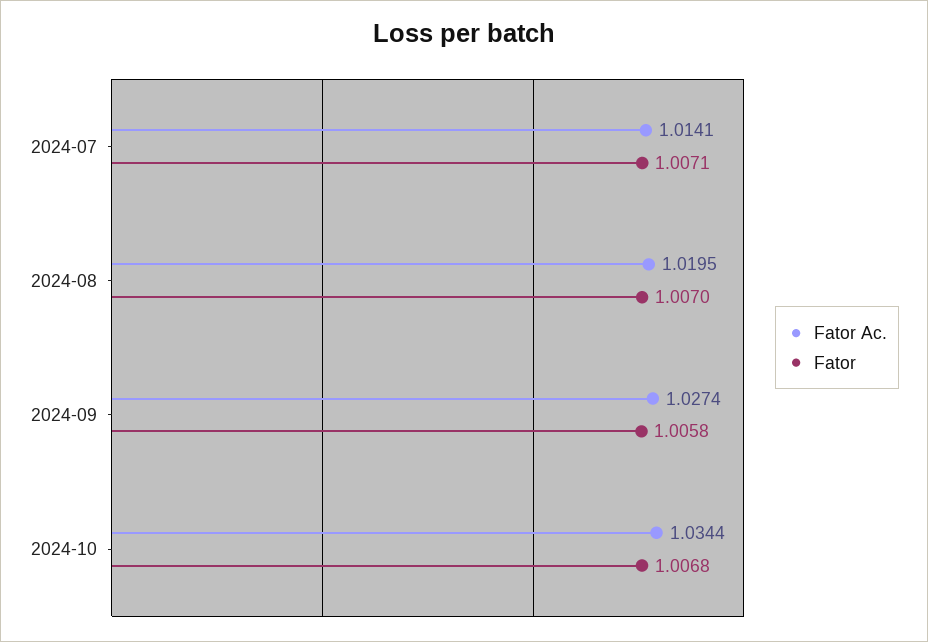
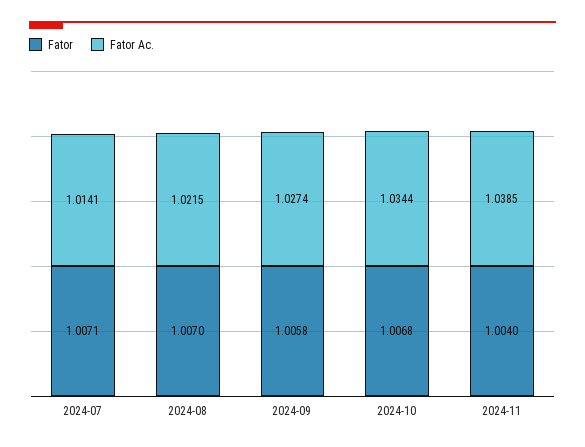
Fator Ac., 2024-08: 1.0195 -> 1.0215
Fator, 2024-11: none -> 1.004
Fator Ac., 2024-11: none -> 1.0385

